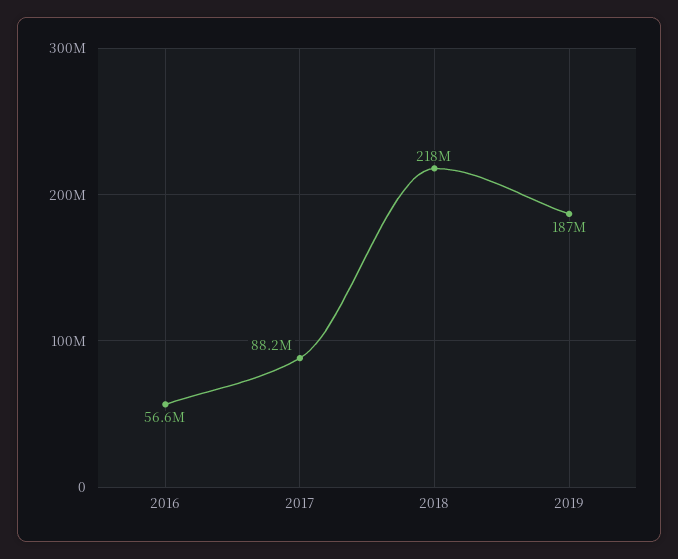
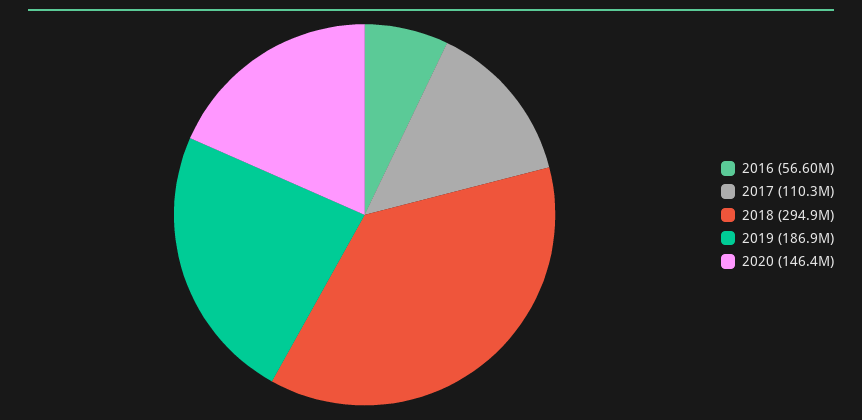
2017: 88200000 -> 110300000
2018: 218000000 -> 294900000
2020: none -> 146400000

